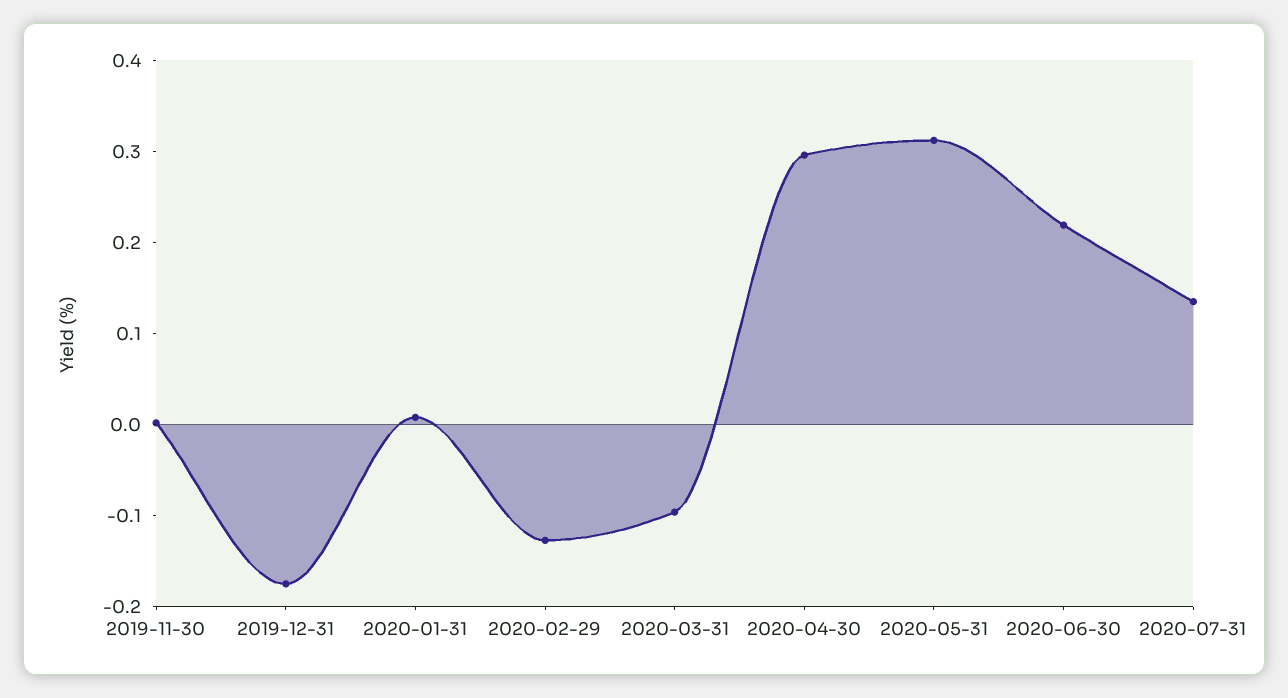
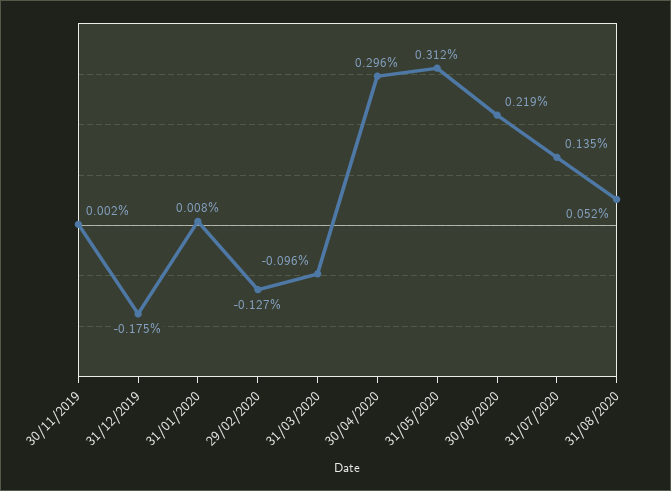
31/08/2020: none -> 0.052

